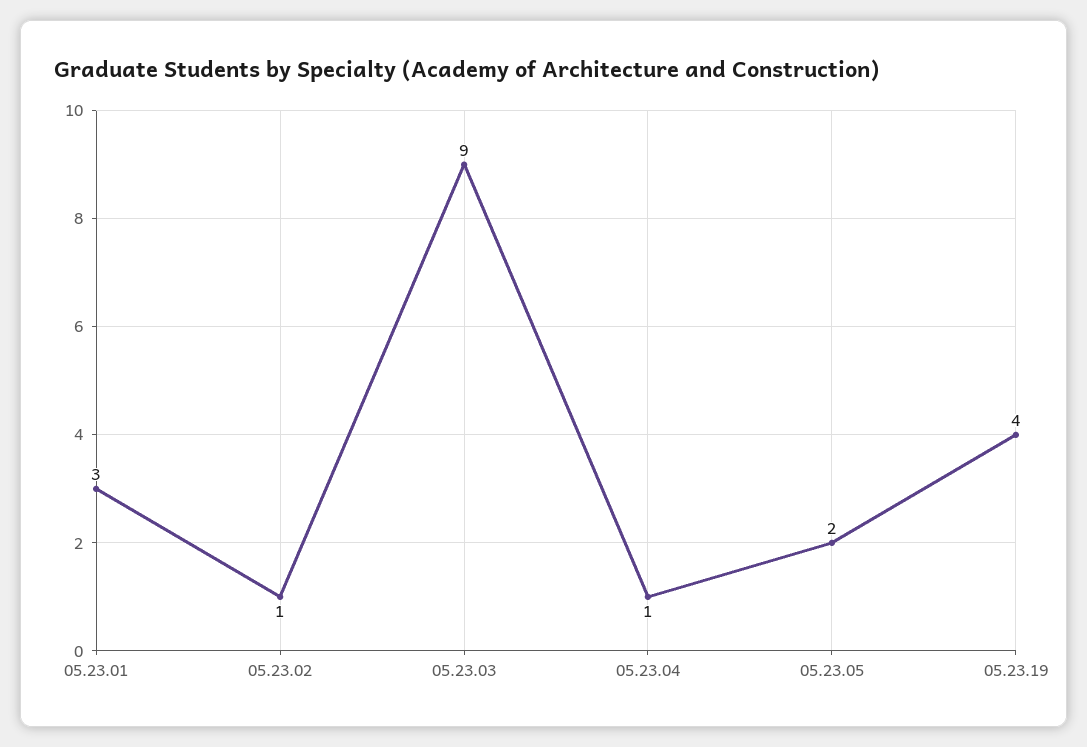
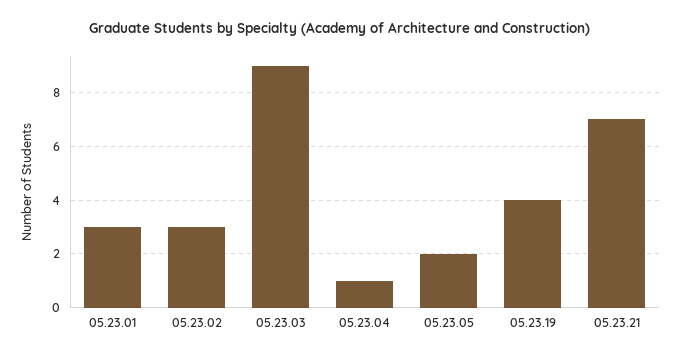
05.23.02: 1 -> 3
05.23.21: none -> 7

